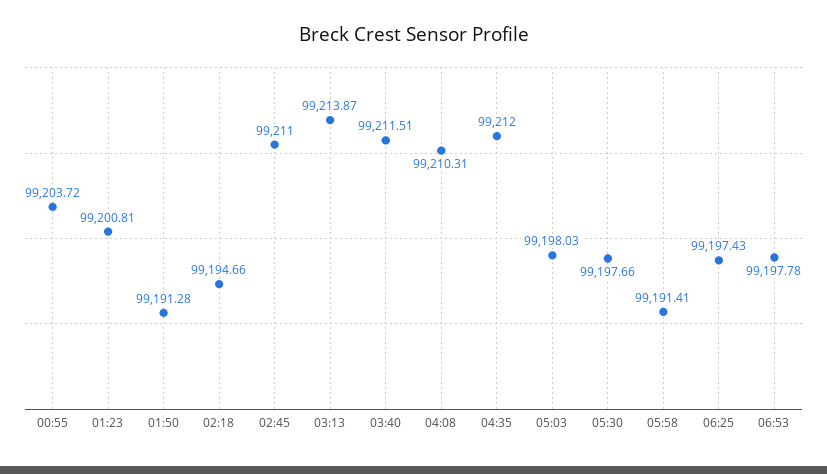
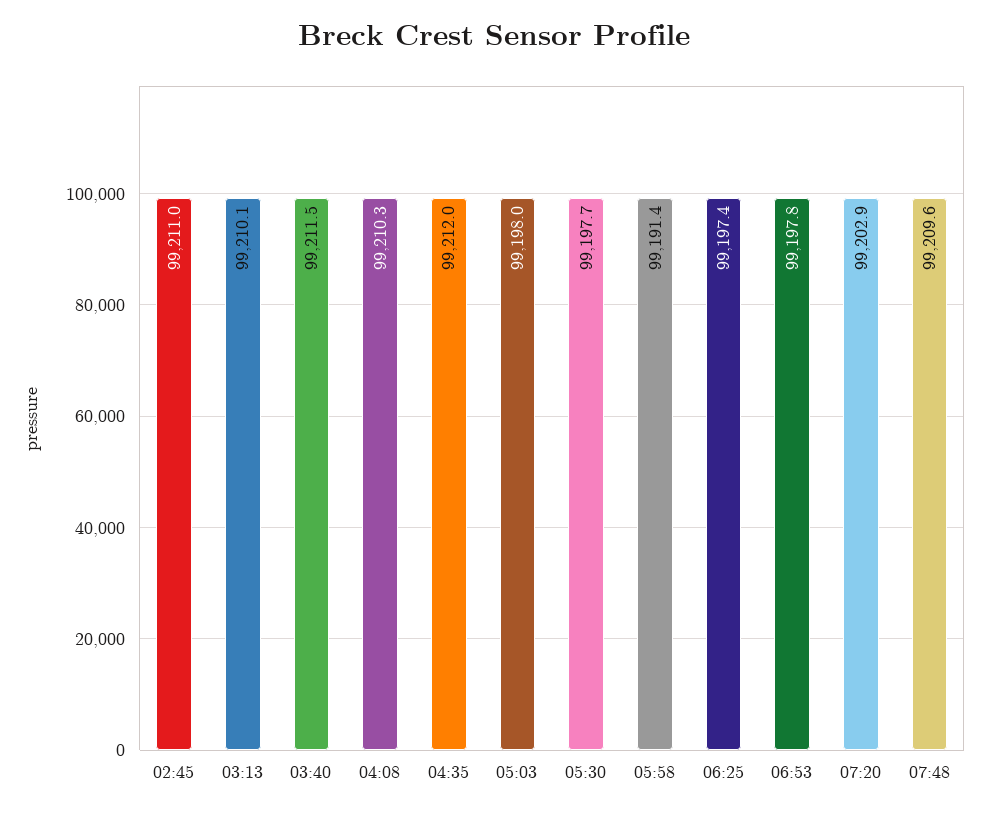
00:55: 99203.72 -> none
01:23: 99200.81 -> none
01:50: 99191.28 -> none
02:18: 99194.66 -> none
03:13: 99213.87 -> 99210.1
07:20: none -> 99202.9
07:48: none -> 99209.6

